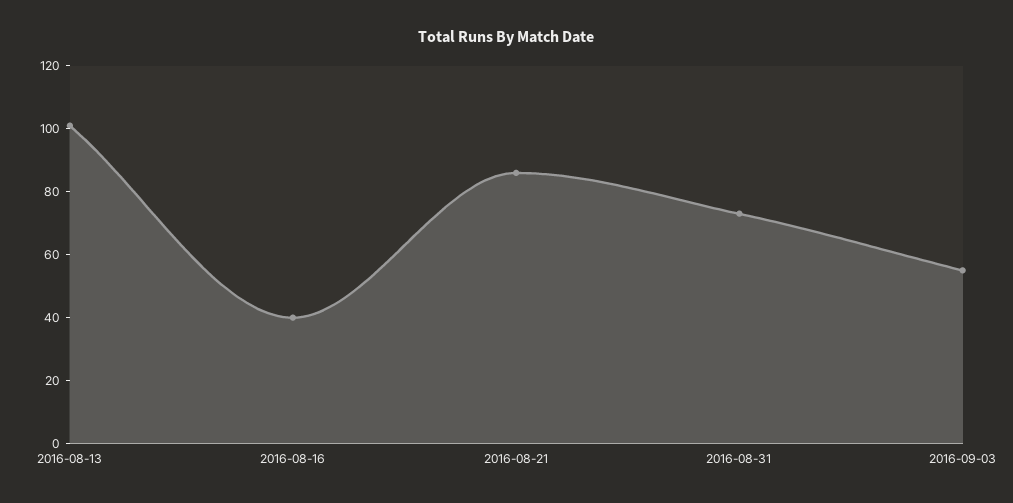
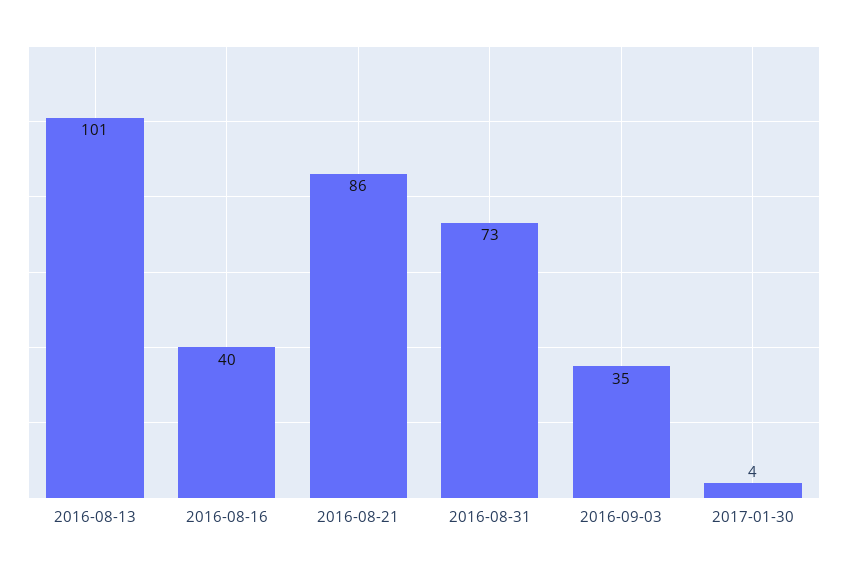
2016-09-03: 55 -> 35
2017-01-30: none -> 4

